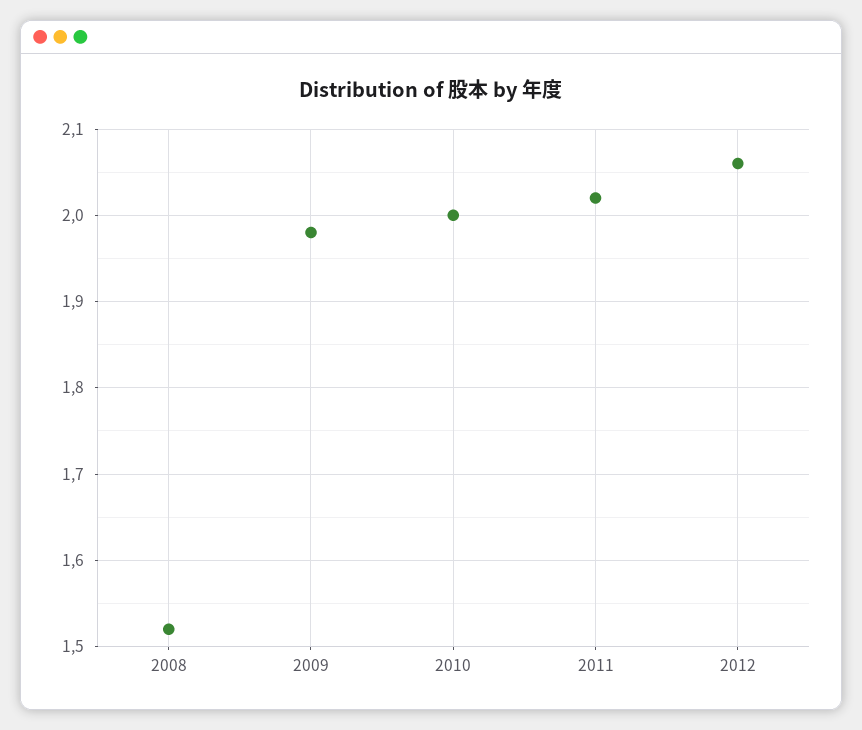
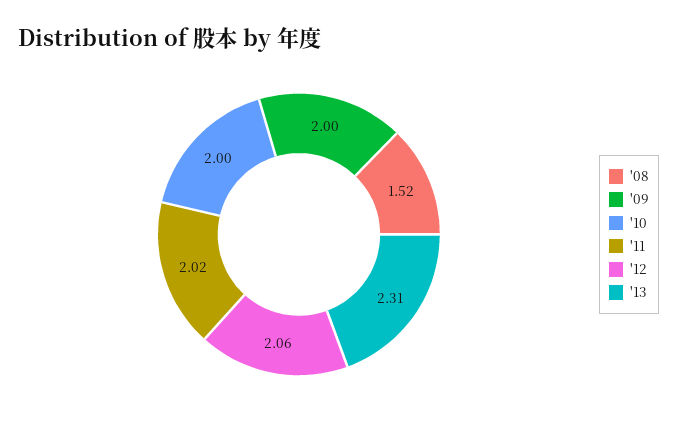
2009: 1.98 -> 2
'13: none -> 2.31

